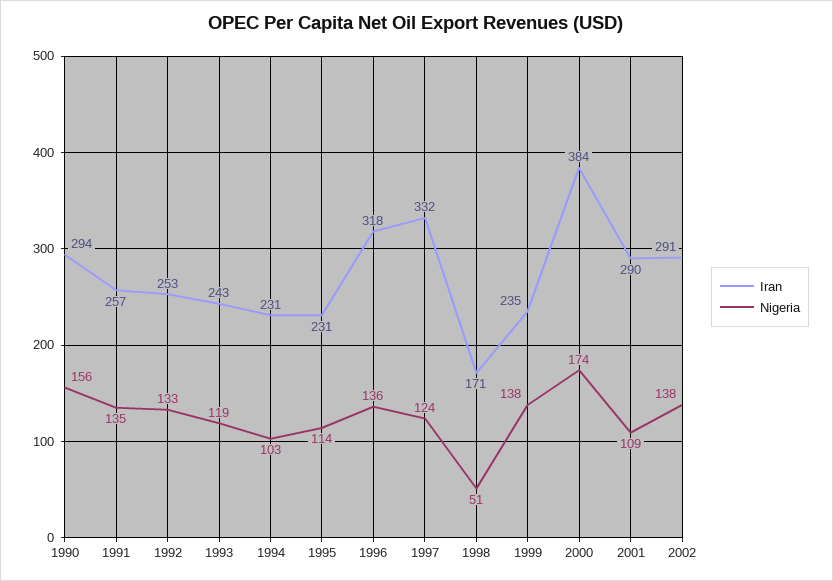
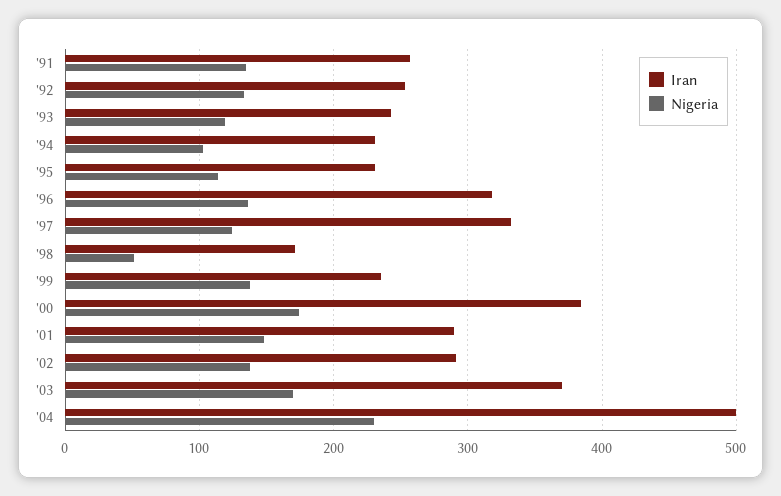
Iran, 1990: 294 -> none
Nigeria, 1990: 156 -> none
Nigeria, 2001: 109 -> 150
Iran, '03: none -> 370
Nigeria, '03: none -> 170
Iran, '04: none -> 500
Nigeria, '04: none -> 230

